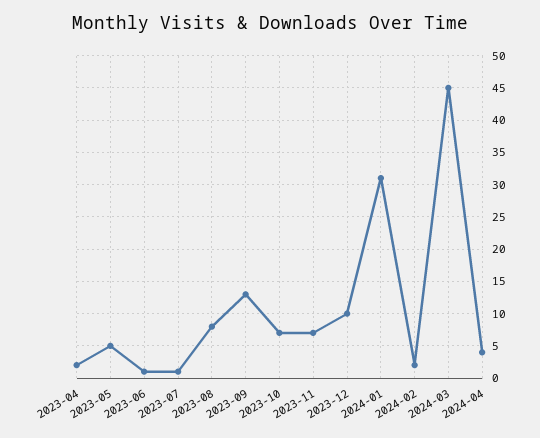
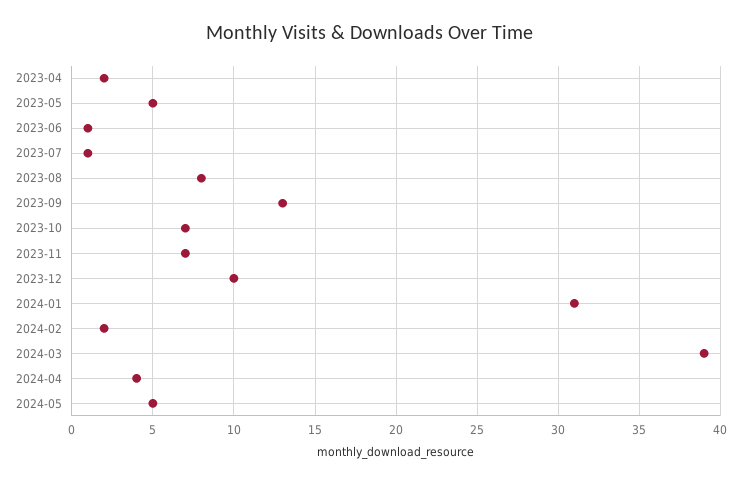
2024-03: 45 -> 39
2024-05: none -> 5

